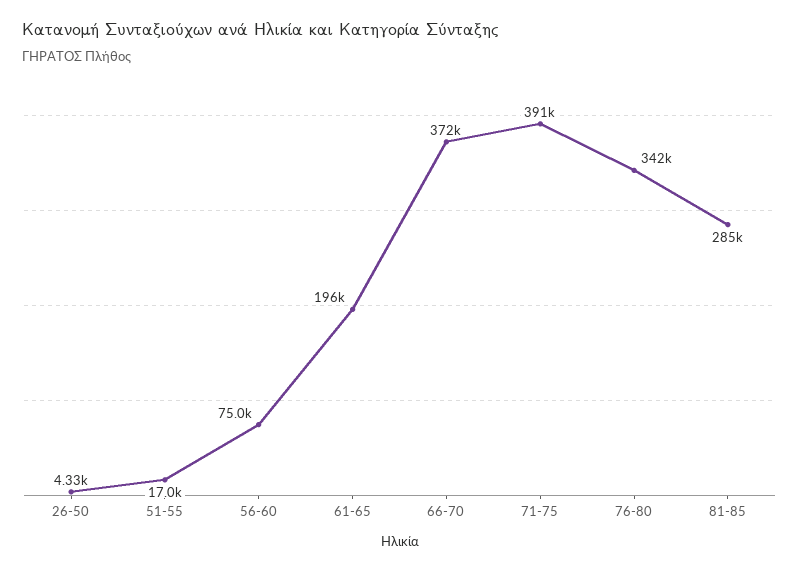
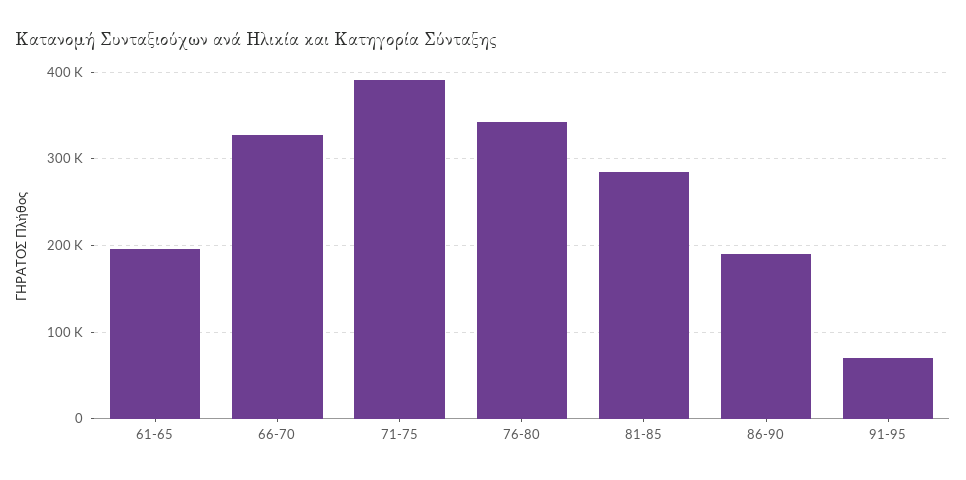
26-50: 4330 -> none
51-55: 17000 -> none
56-60: 75000 -> none
66-70: 372000 -> 330000
86-90: none -> 190000
91-95: none -> 70000

